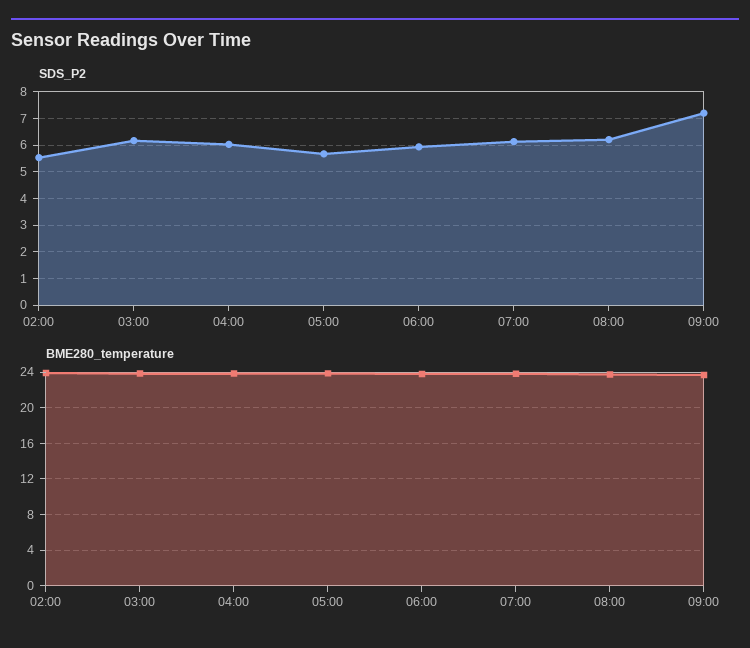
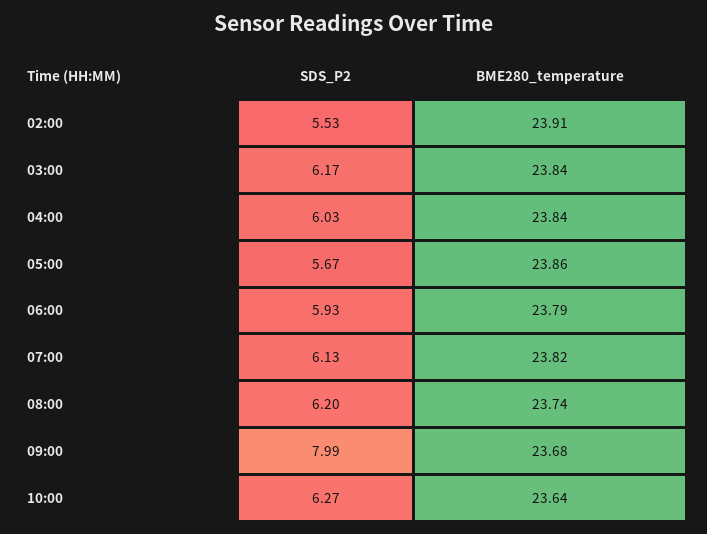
SDS_P2, 09:00: 7.25 -> 7.99
SDS_P2, 10:00: none -> 6.27
BME280_temperature, 10:00: none -> 23.64

